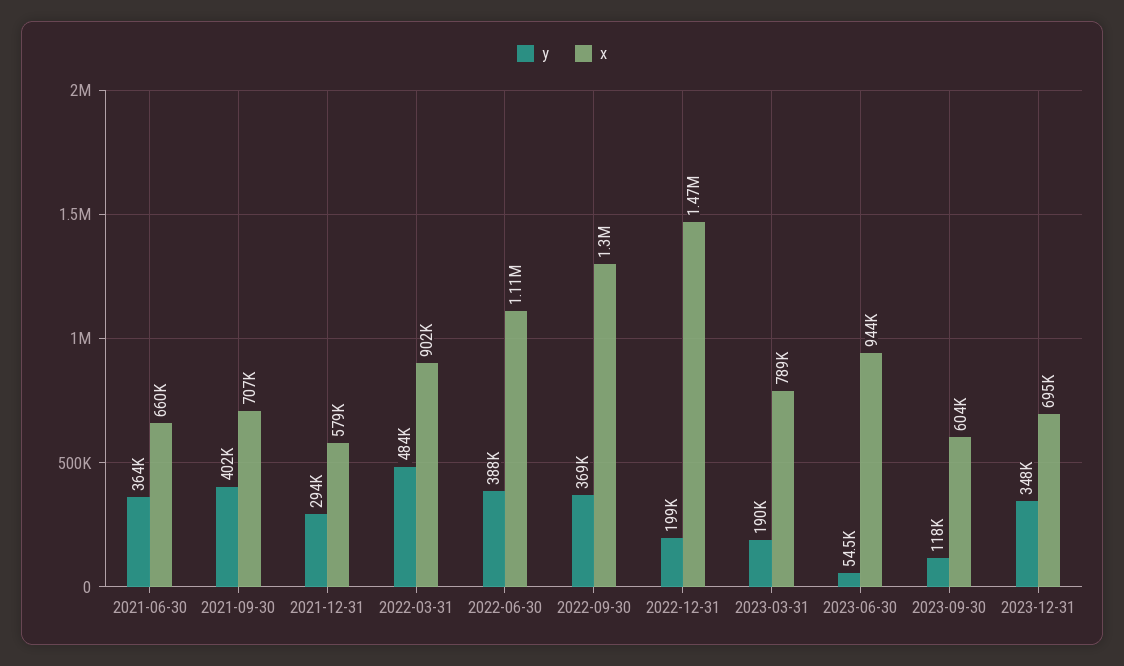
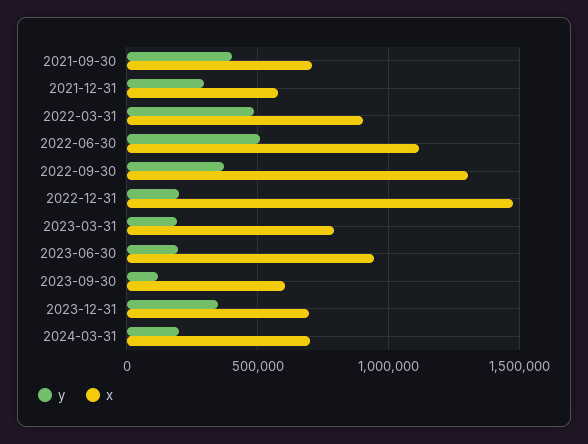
y, 2021-06-30: 364000 -> none
x, 2021-06-30: 660000 -> none
y, 2022-06-30: 388000 -> 500000
y, 2023-06-30: 54500 -> 200000
y, 2024-03-31: none -> 200000
x, 2024-03-31: none -> 700000

